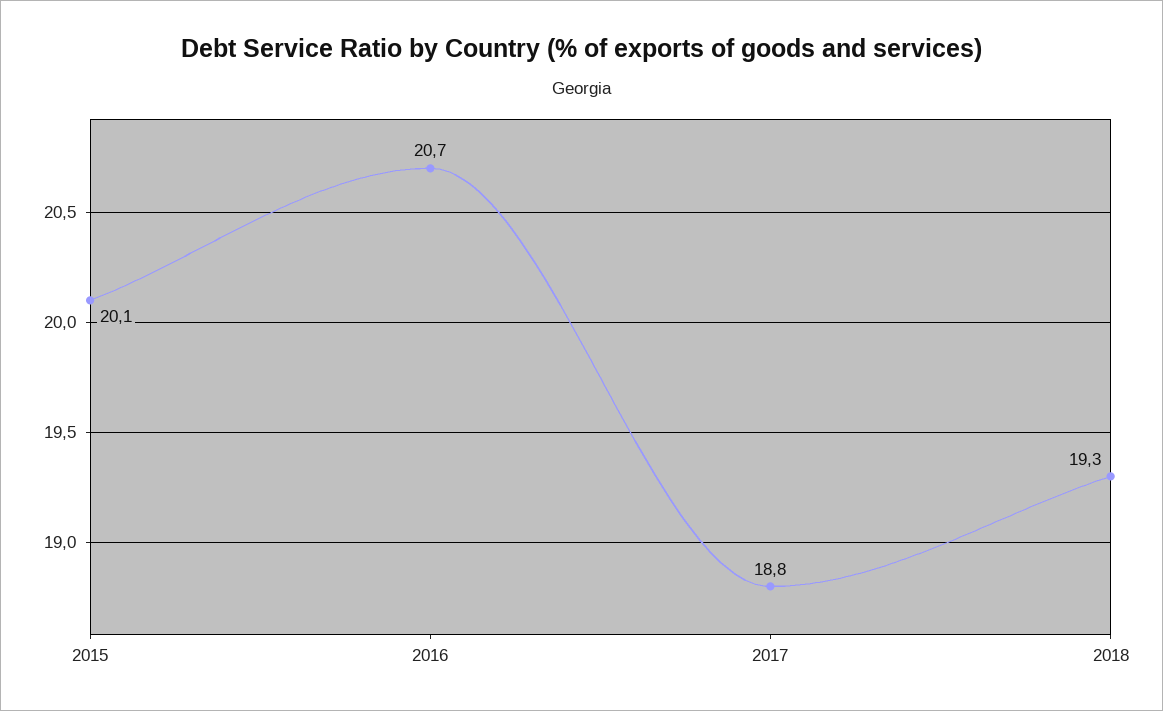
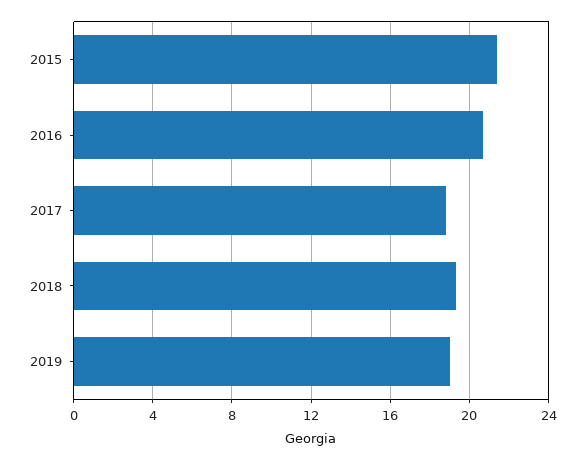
2015: 20.1 -> 21.5
2019: none -> 19

